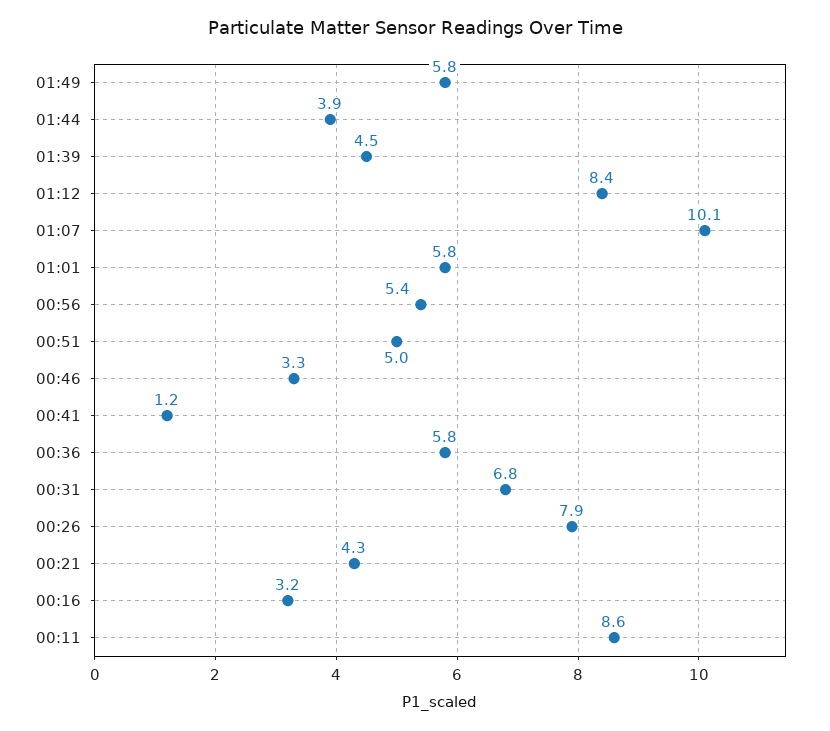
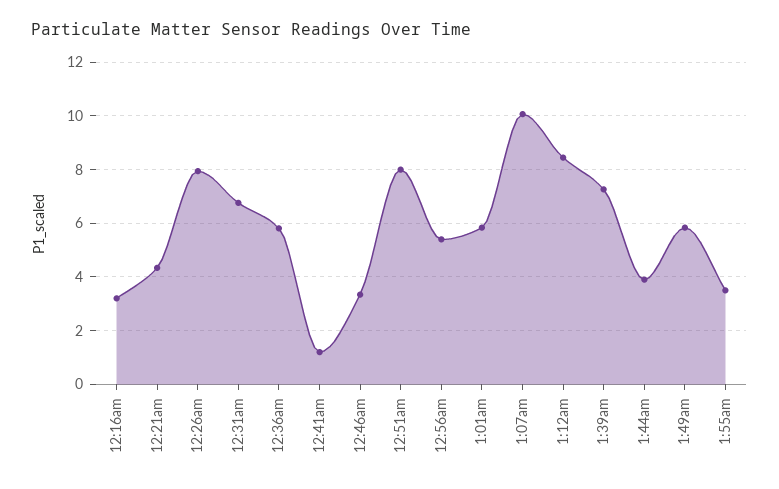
01:39: 4.5 -> 7.25
00:51: 5 -> 8
00:11: 8.6 -> none
1:55am: none -> 3.5

